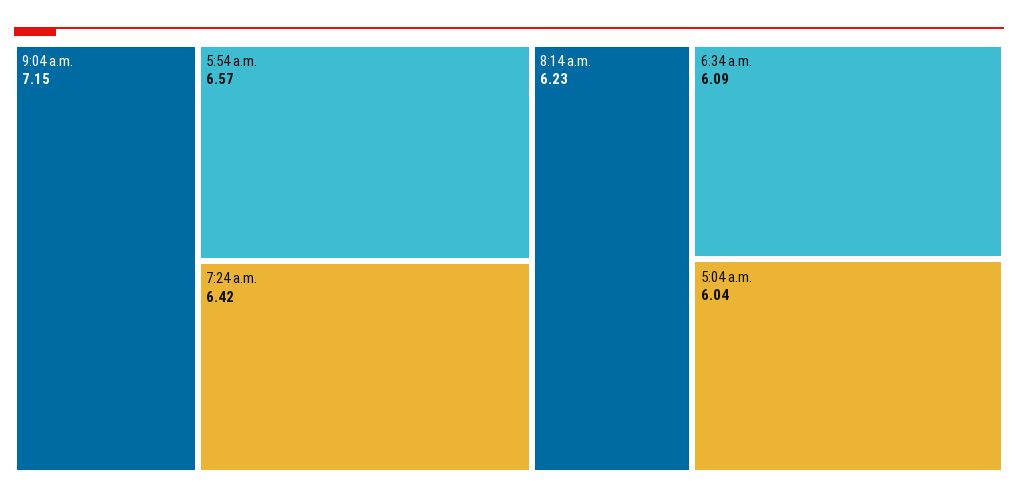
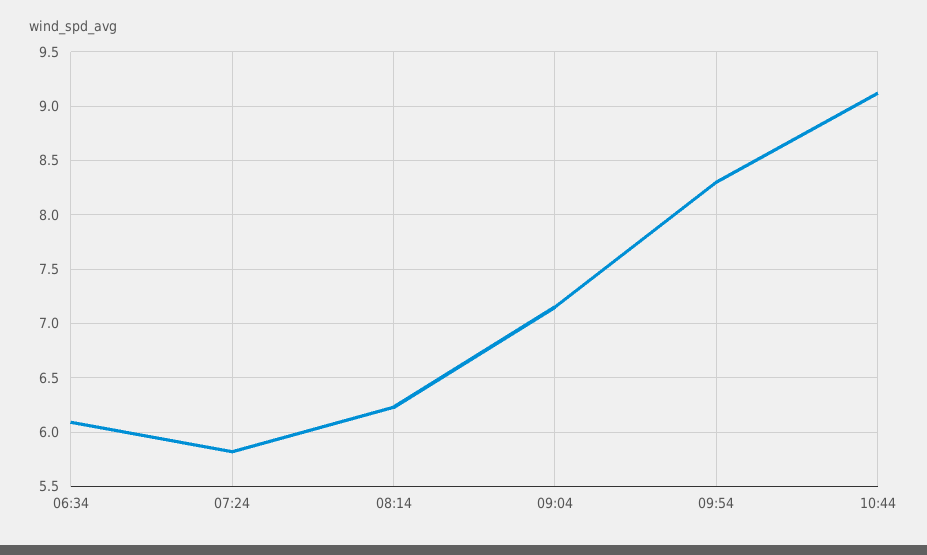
5:54 a.m.: 6.57 -> none
7:24 a.m.: 6.42 -> 5.8
5:04 a.m.: 6.04 -> none
09:54: none -> 8.3
10:44: none -> 9.1

